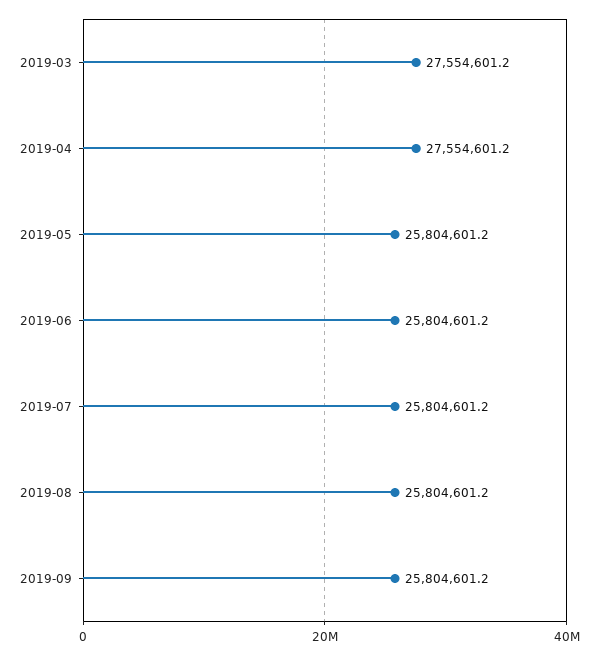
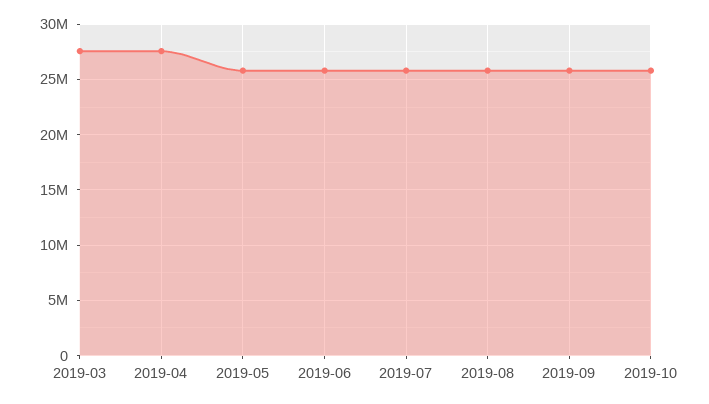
2019-10: none -> 26000000

